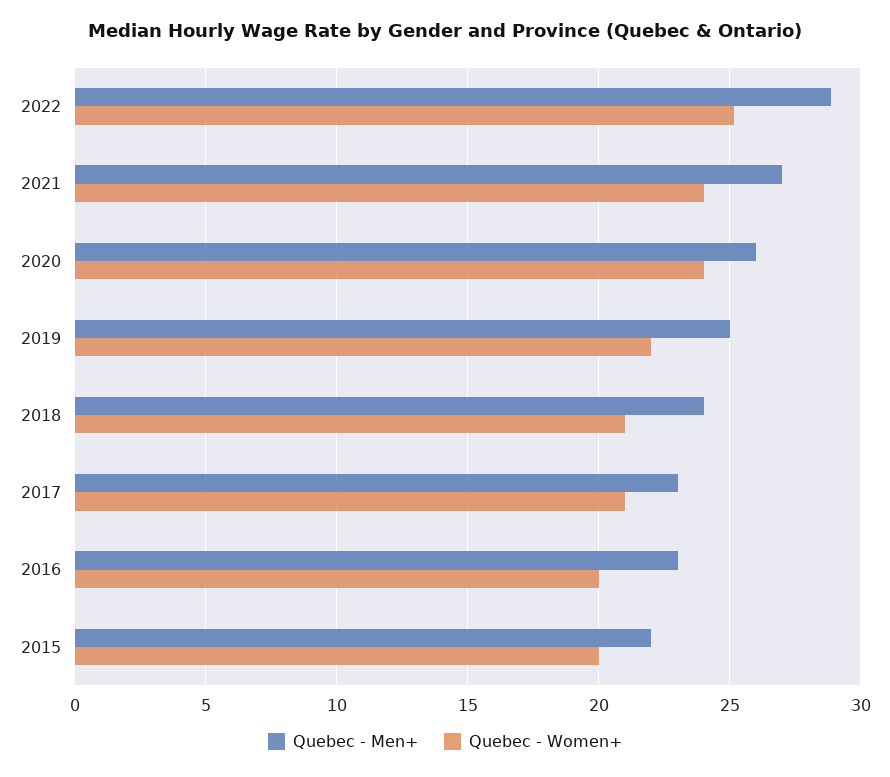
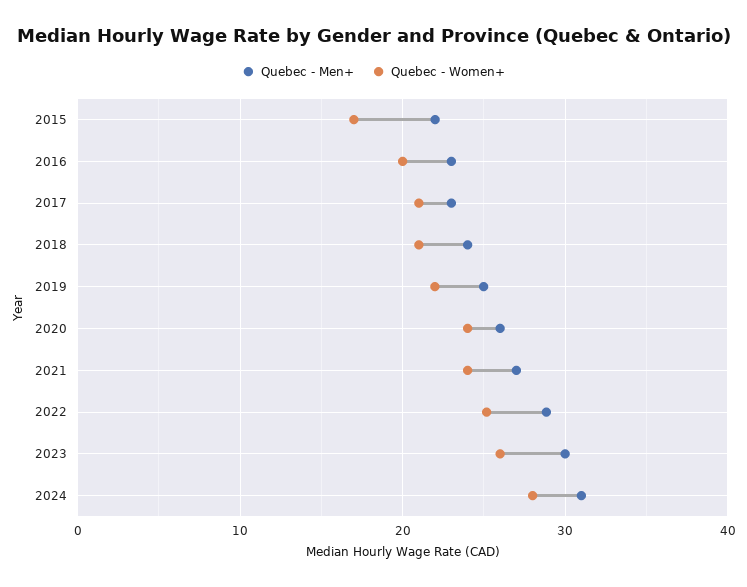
Quebec - Women+, 2015: 20 -> 17
Quebec - Men+, 2023: none -> 30
Quebec - Women+, 2023: none -> 26
Quebec - Men+, 2024: none -> 31
Quebec - Women+, 2024: none -> 28

